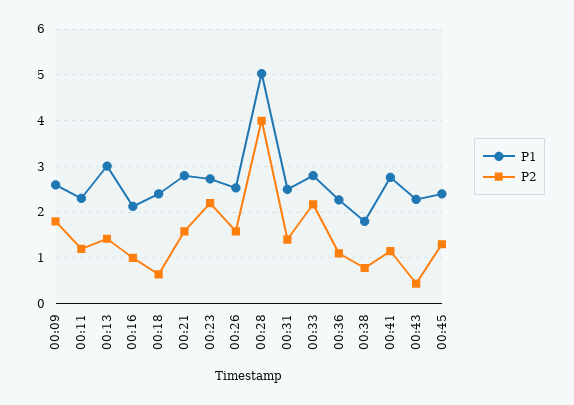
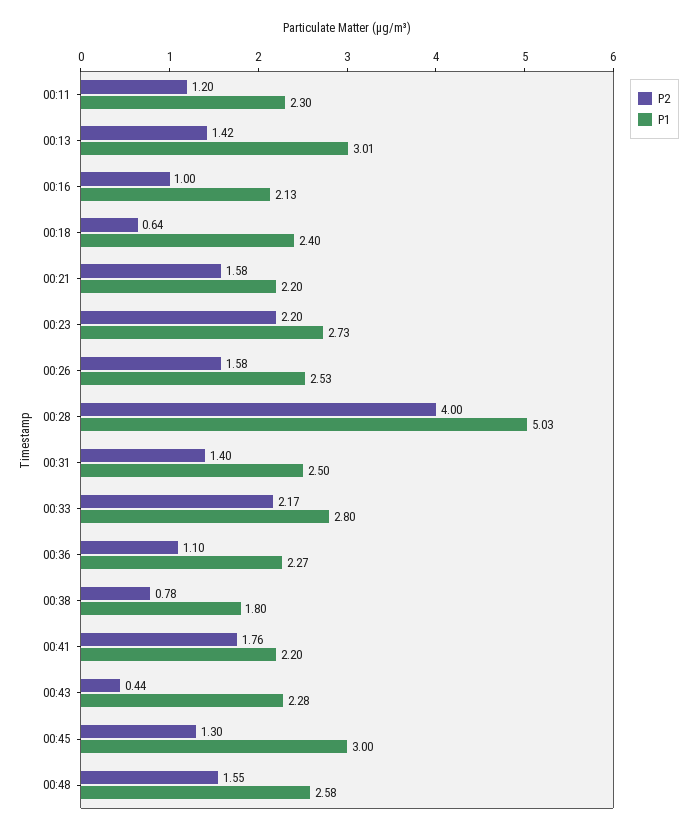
P1, 00:09: 2.6 -> none
P2, 00:09: 1.8 -> none
P1, 00:21: 2.8 -> 2.2
P1, 00:41: 2.8 -> 2.2
P2, 00:41: 1.2 -> 1.76
P1, 00:45: 2.4 -> 3
P2, 00:48: none -> 1.55
P1, 00:48: none -> 2.58

